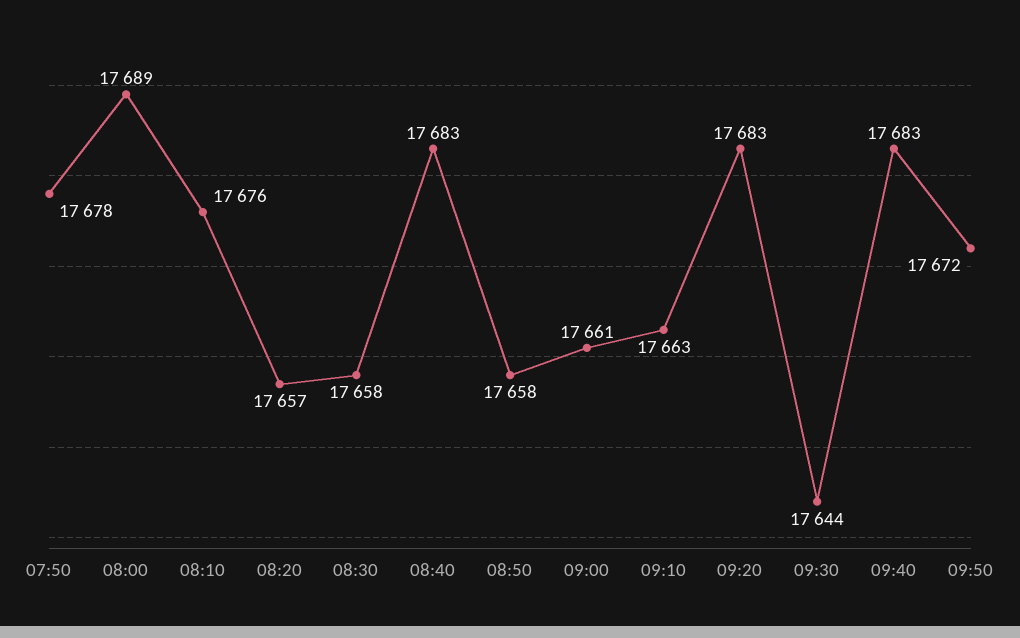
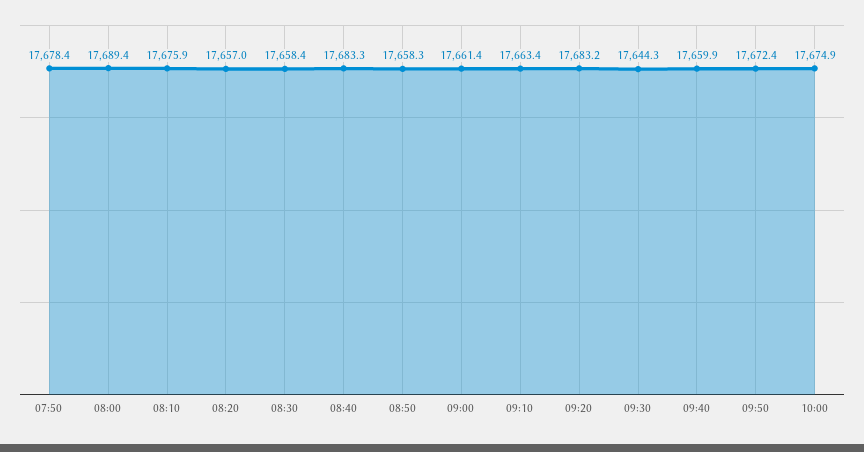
09:40: 17683 -> 17659.9
10:00: none -> 17674.9

